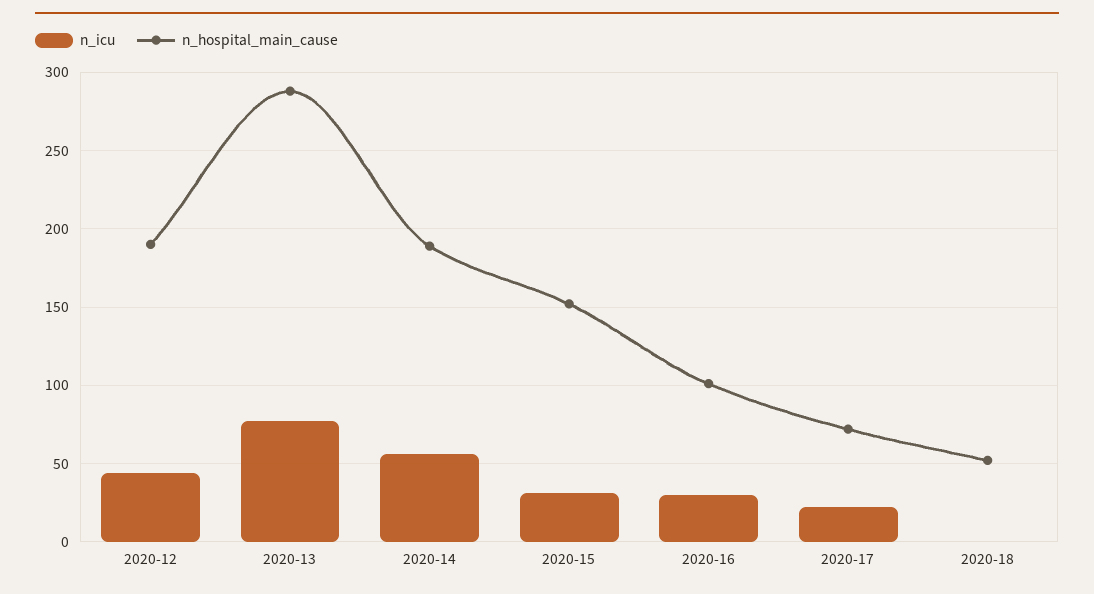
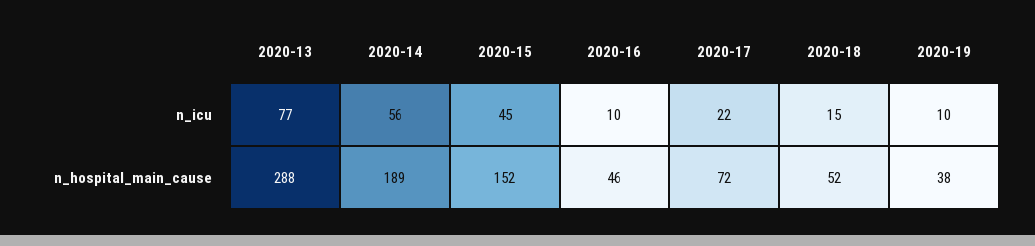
n_icu, 2020-12: 45 -> none
n_hospital_main_cause, 2020-12: 190 -> none
n_icu, 2020-15: 30 -> 45
n_icu, 2020-16: 30 -> 10
n_hospital_main_cause, 2020-16: 100 -> 46
n_icu, 2020-18: 0 -> 15
n_icu, 2020-19: none -> 10
n_hospital_main_cause, 2020-19: none -> 38

